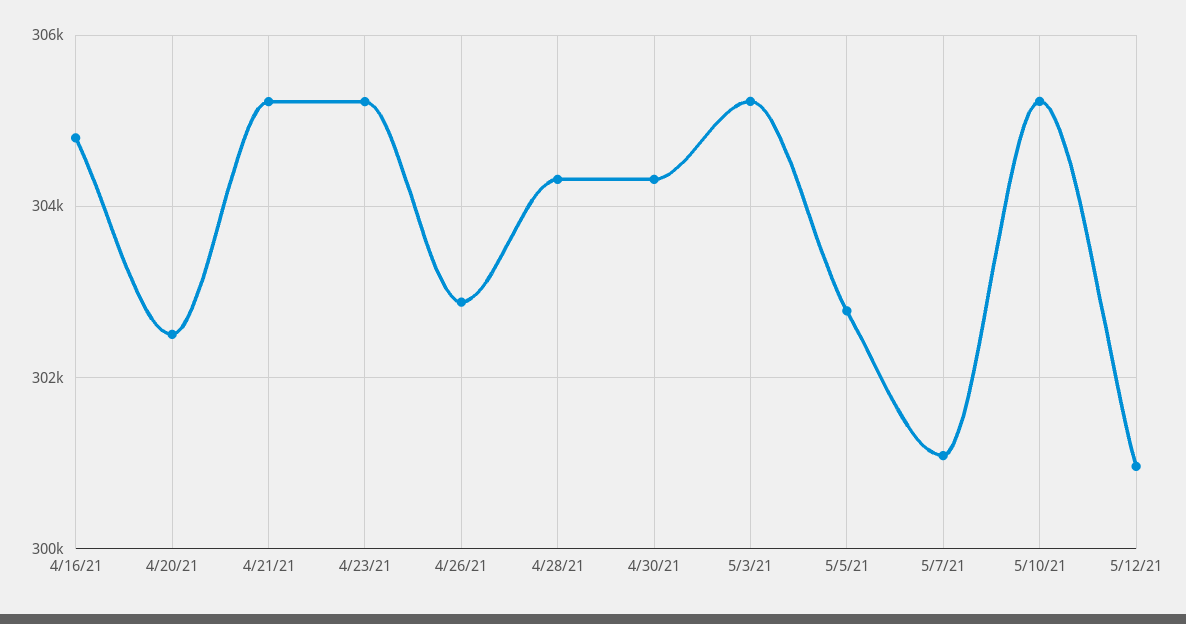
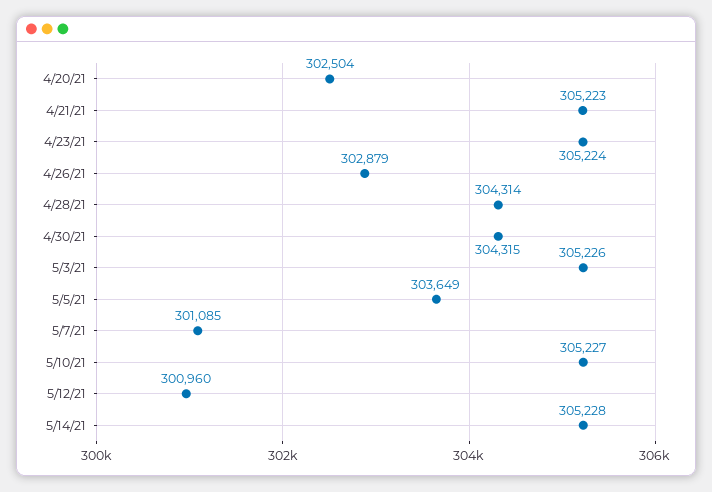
4/16/21: 304800 -> none
5/5/21: 302800 -> 303649
5/14/21: none -> 305228

